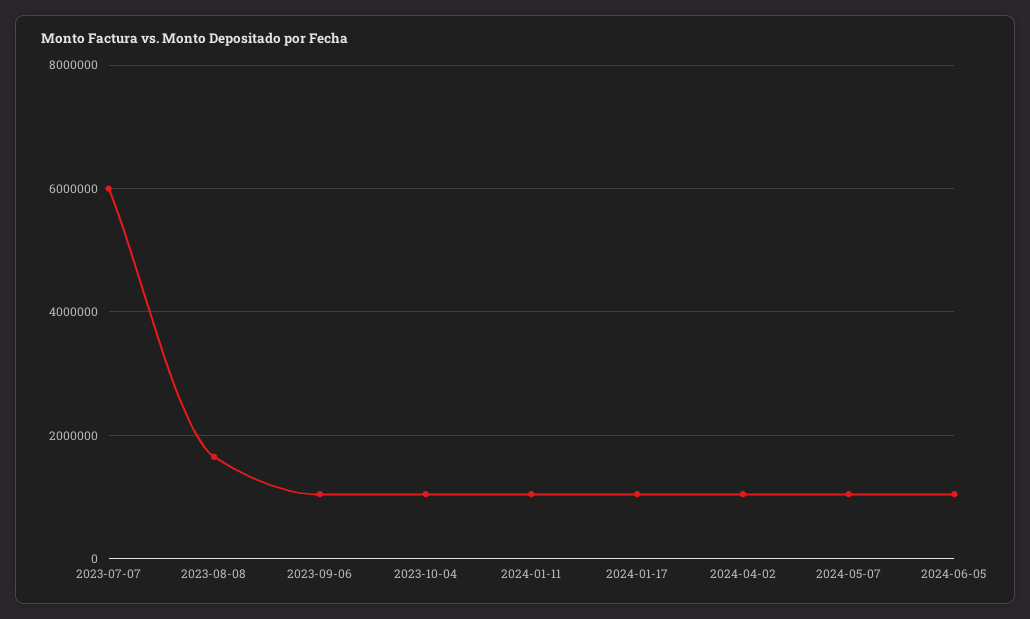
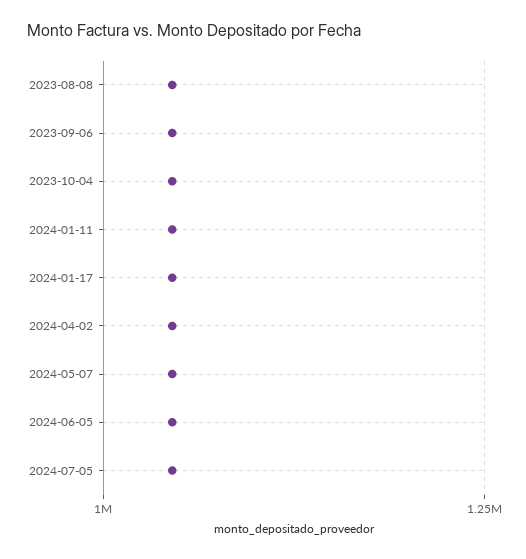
2023-07-07: 6000000 -> none
2023-08-08: 1600000 -> 1050000
2024-07-05: none -> 1050000

